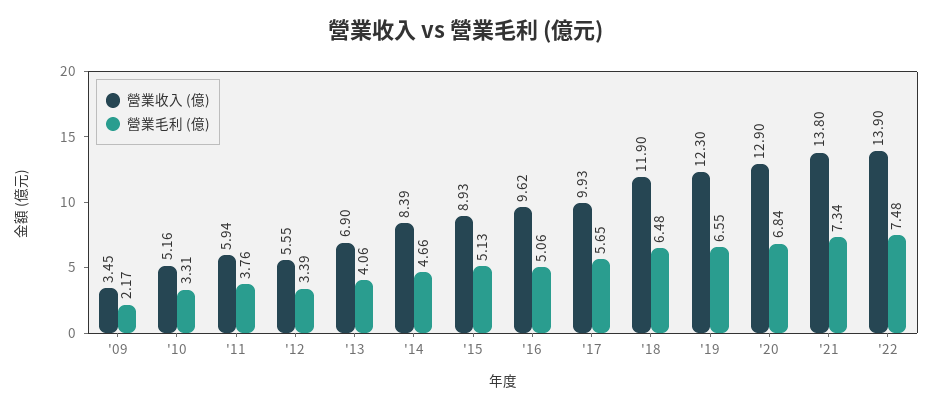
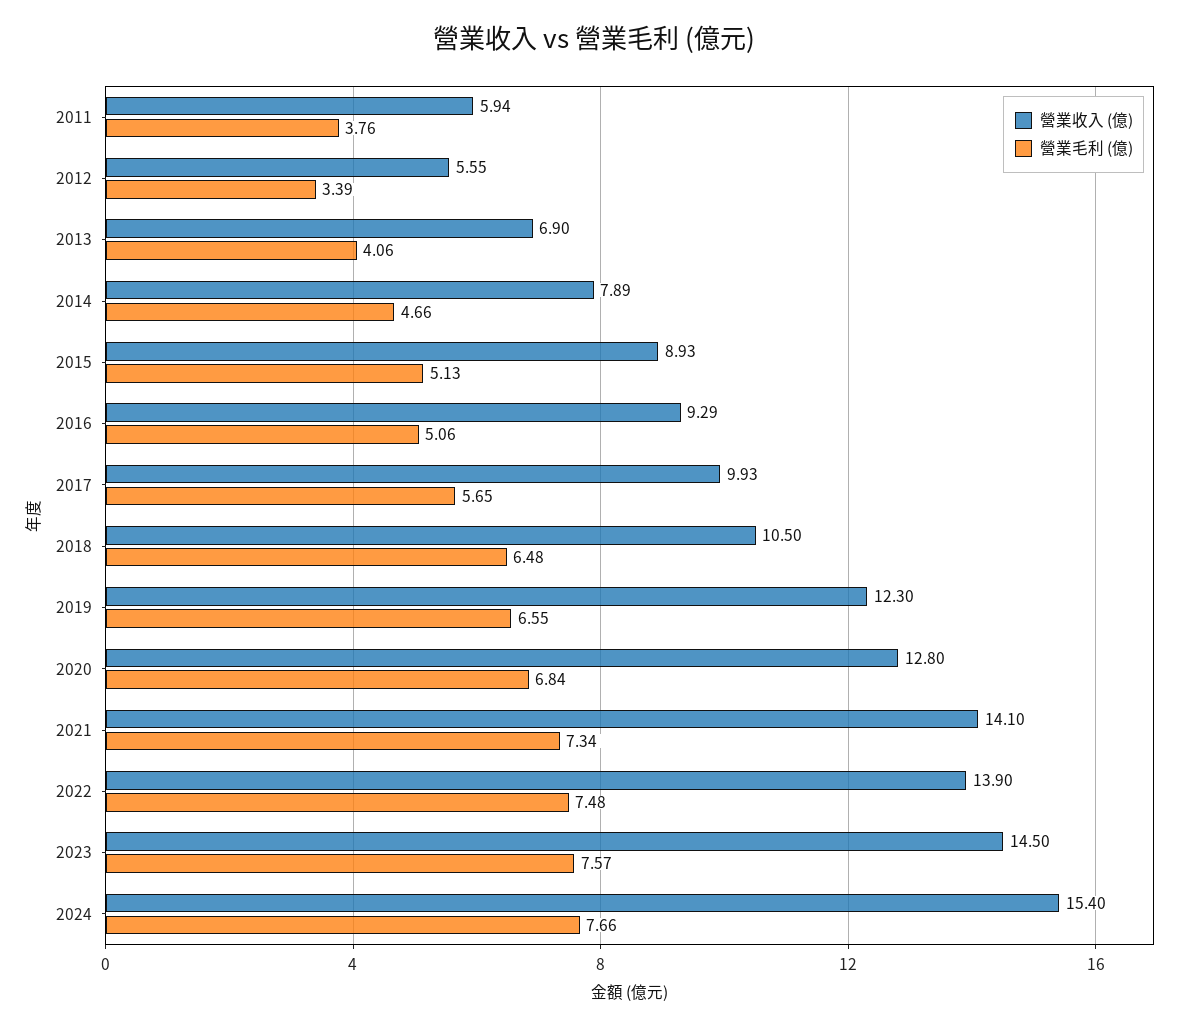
營業收入 (億), '09: 3.45 -> none
營業毛利 (億), '09: 2.17 -> none
營業收入 (億), '10: 5.16 -> none
營業毛利 (億), '10: 3.31 -> none
營業收入 (億), '14: 8.39 -> 7.89
營業收入 (億), '16: 9.62 -> 9.29
營業收入 (億), '18: 11.9 -> 10.5
營業收入 (億), '20: 12.9 -> 12.8
營業收入 (億), '21: 13.8 -> 14.1
營業收入 (億), 2023: none -> 14.5
營業毛利 (億), 2023: none -> 7.57
營業收入 (億), 2024: none -> 15.4
營業毛利 (億), 2024: none -> 7.66

